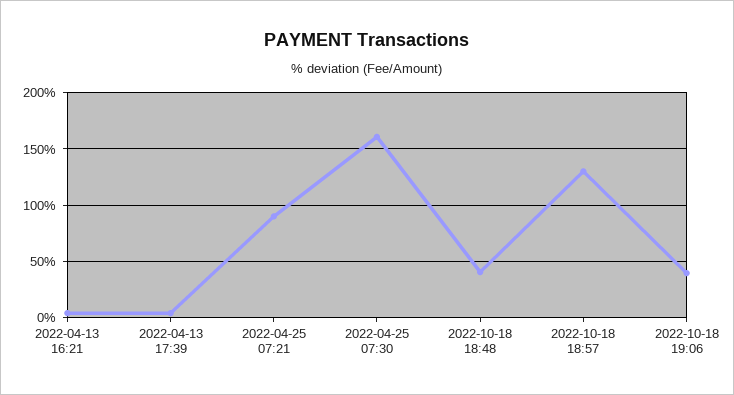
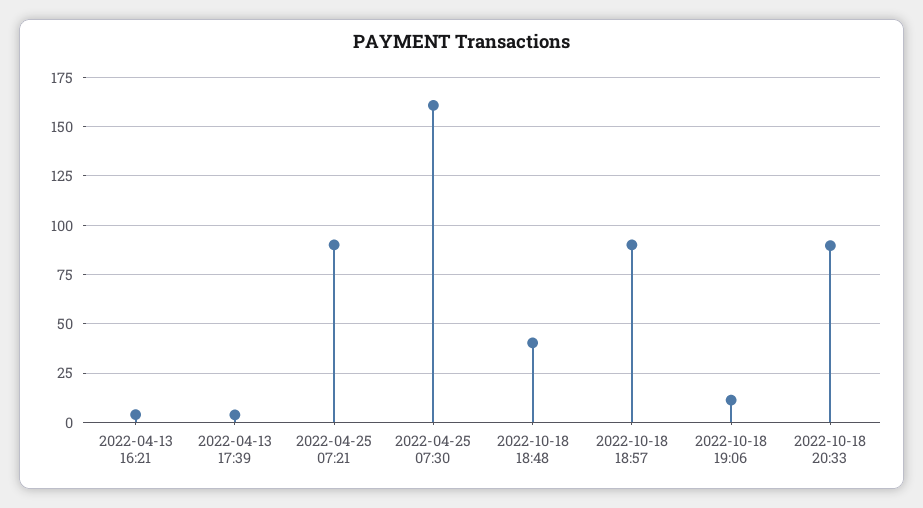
2022-10-18 18:57: 130 -> 90
2022-10-18 19:06: 40 -> 10
2022-10-18 20:33: none -> 90

